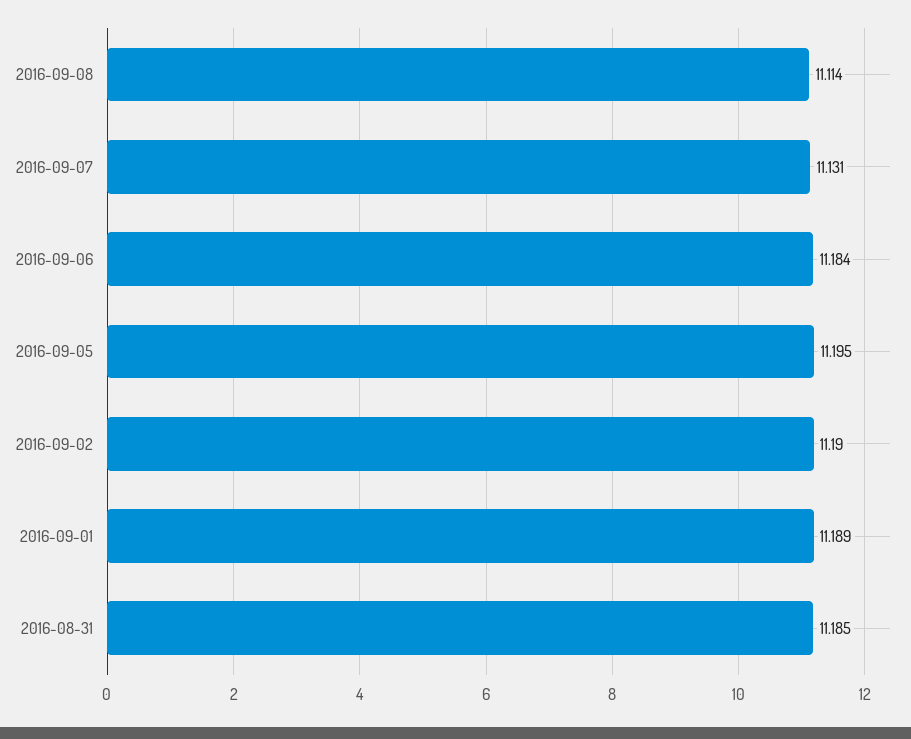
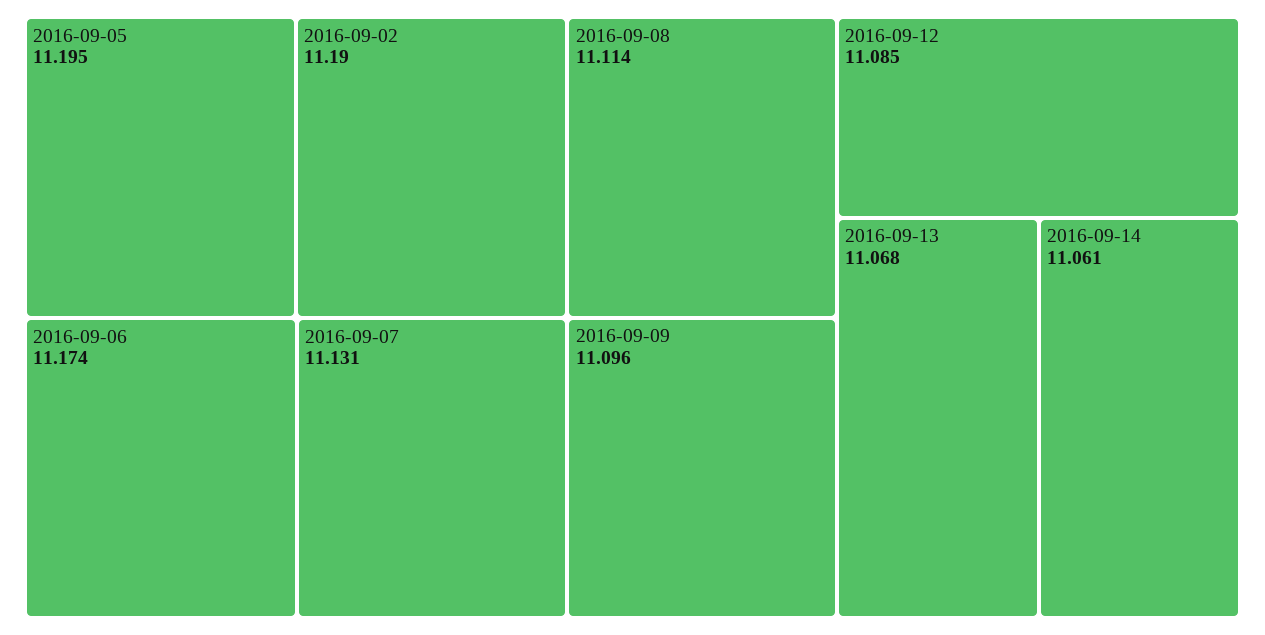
2016-09-06: 11.184 -> 11.174
2016-09-01: 11.189 -> none
2016-08-31: 11.185 -> none
2016-09-09: none -> 11.096
2016-09-12: none -> 11.085
2016-09-13: none -> 11.068
2016-09-14: none -> 11.061

